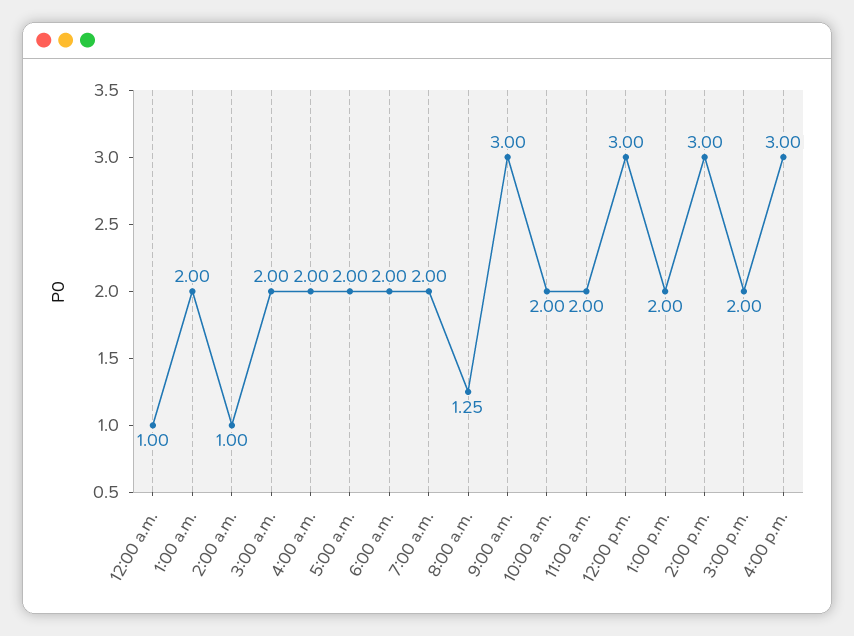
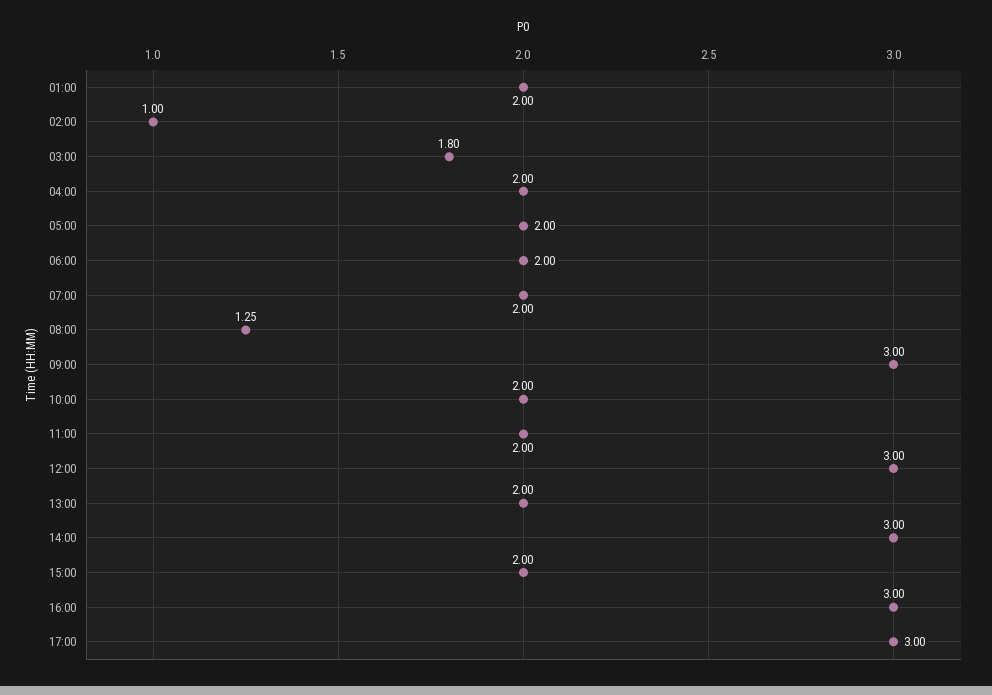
12:00 a.m.: 1 -> none
3:00 a.m.: 2 -> 1.8
17:00: none -> 3

